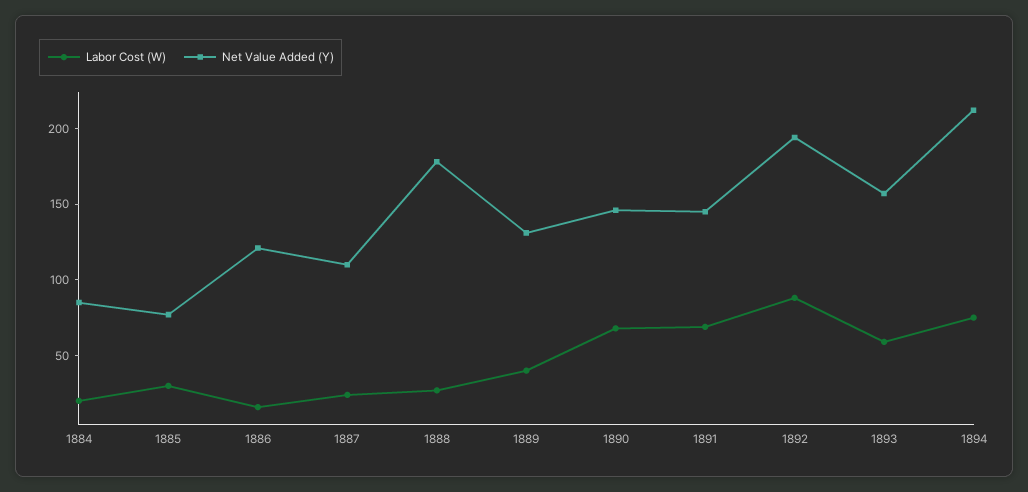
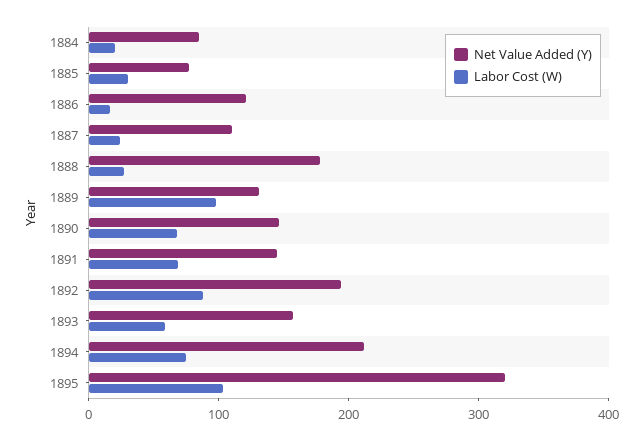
Labor Cost (W), 1889: 40 -> 100
Net Value Added (Y), 1895: none -> 320
Labor Cost (W), 1895: none -> 100

